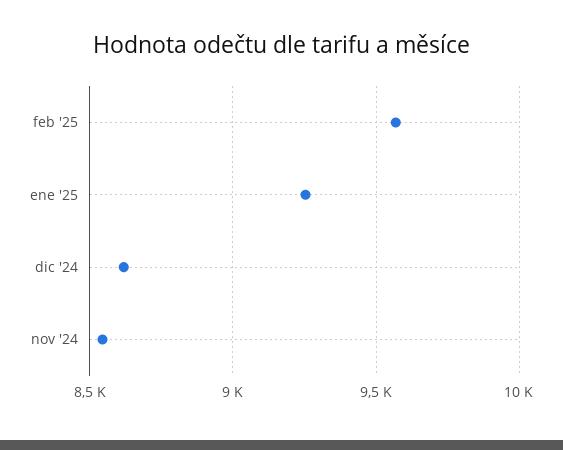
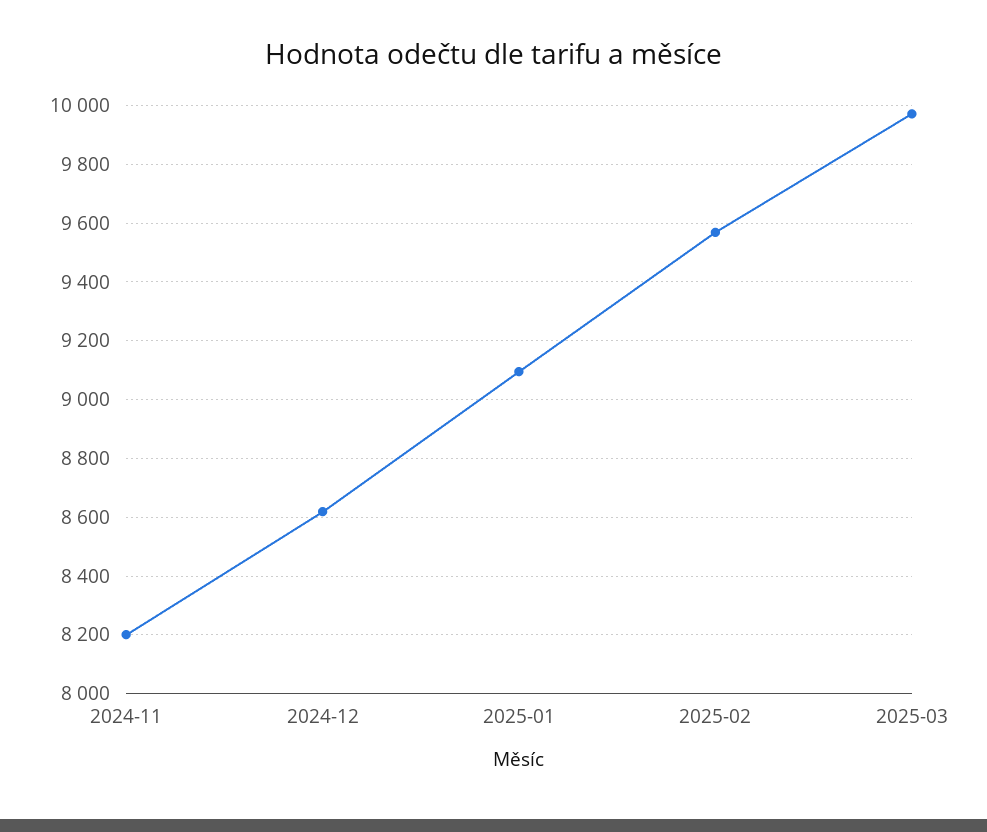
ene '25: 9250 -> 9100
nov '24: 8550 -> 8200
2025-03: none -> 9975

